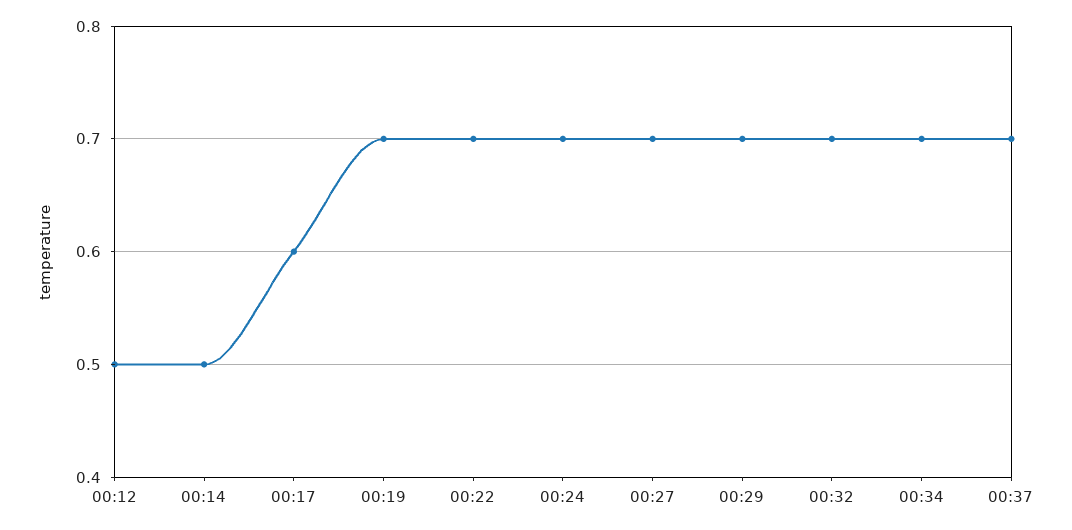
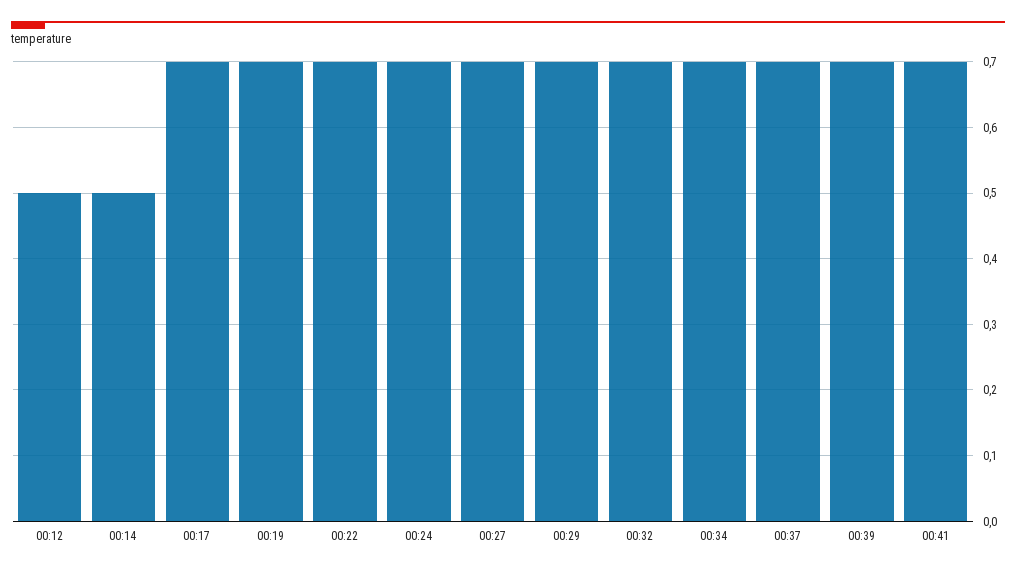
00:17: 0.6 -> 0.7
00:39: none -> 0.7
00:41: none -> 0.7

